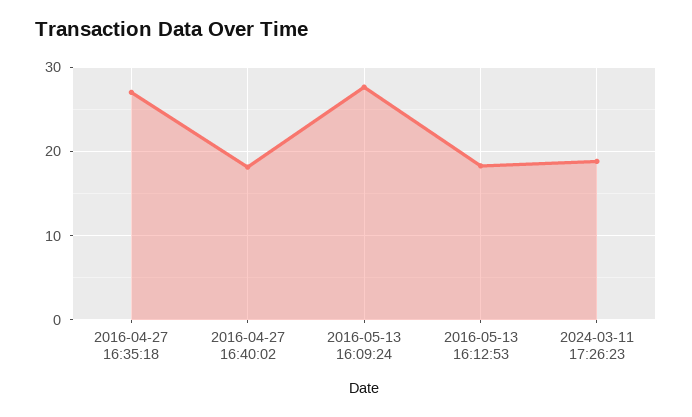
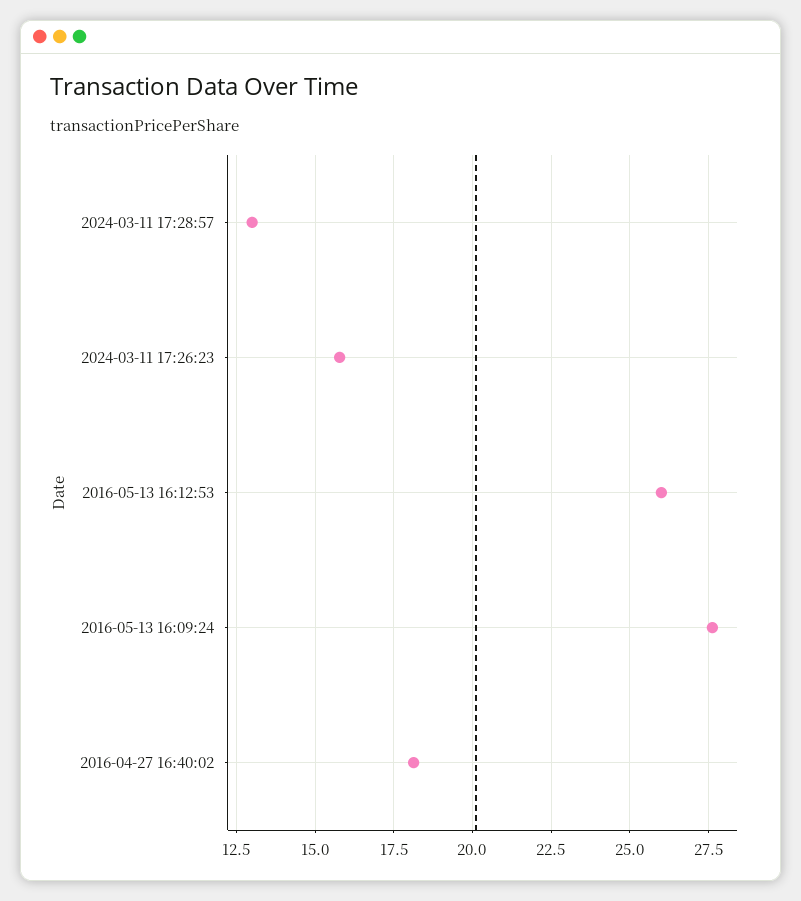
2016-04-27 16:35:18: 27 -> none
2016-05-13 16:12:53: 18 -> 26
2024-03-11 17:26:23: 19 -> 15.75
2024-03-11 17:28:57: none -> 13

